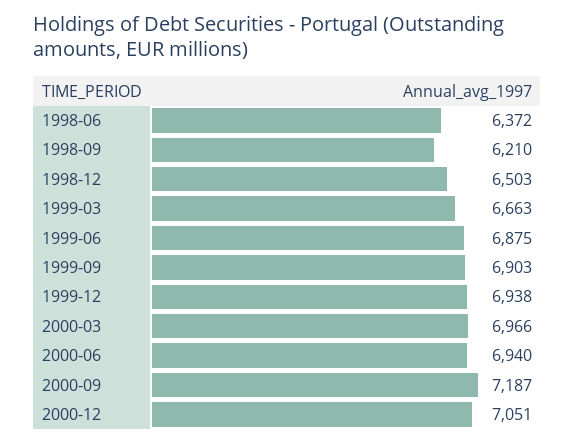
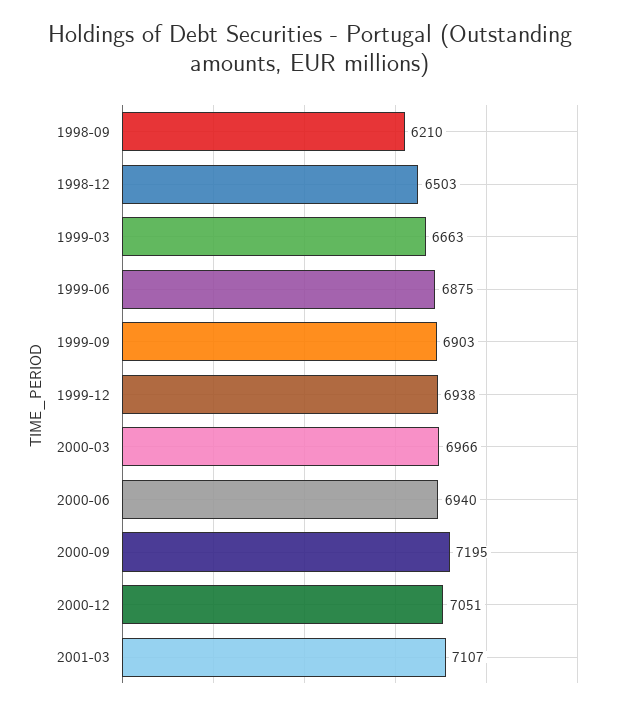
1998-06: 6372 -> none
2000-09: 7187 -> 7195
2001-03: none -> 7107

